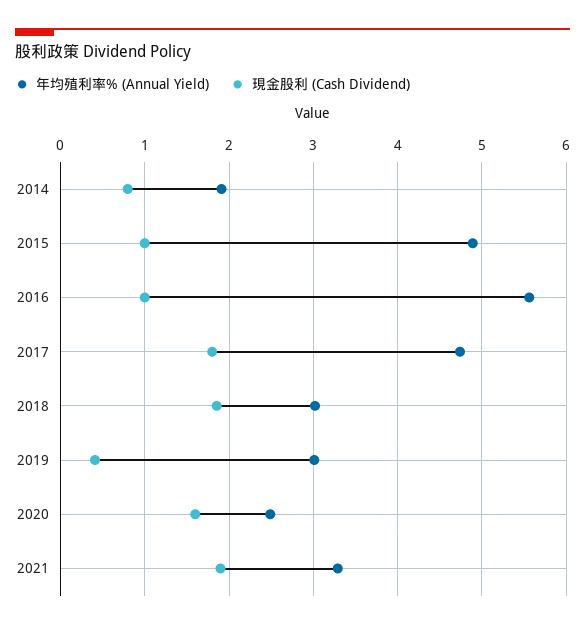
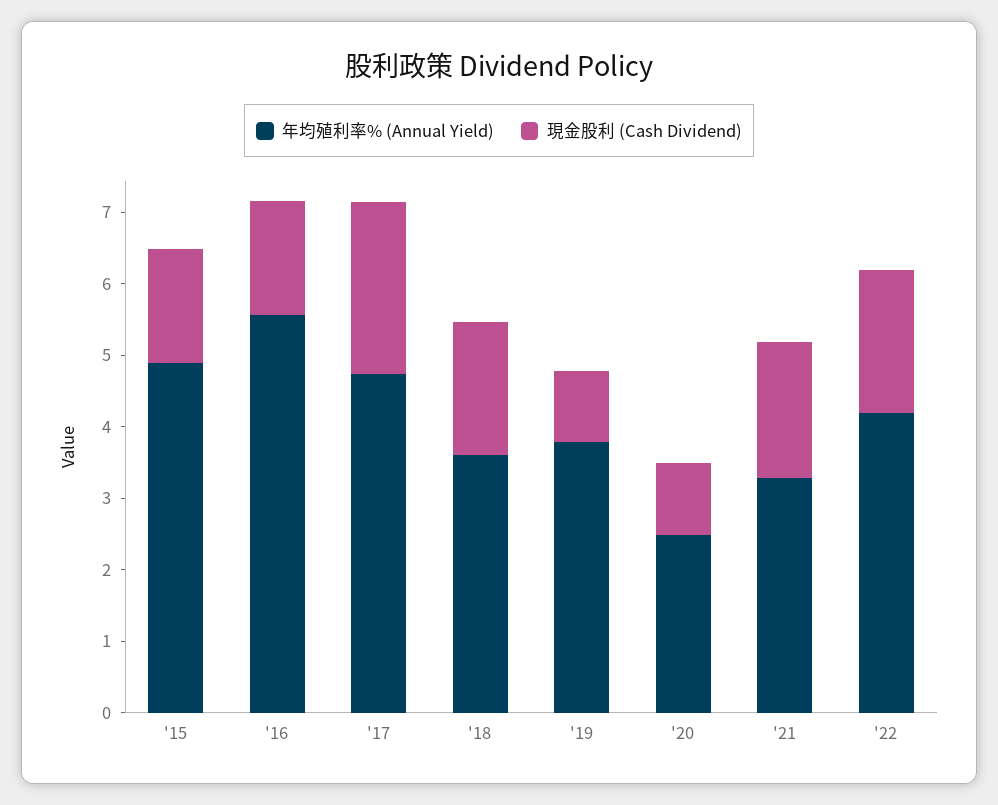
年均殖利率% (Annual Yield), 2014: 1.9 -> none
現金股利 (Cash Dividend), 2014: 0.8 -> none
現金股利 (Cash Dividend), 2015: 1 -> 1.6
現金股利 (Cash Dividend), 2016: 1 -> 1.6
現金股利 (Cash Dividend), 2017: 1.8 -> 2.4
年均殖利率% (Annual Yield), 2018: 3 -> 3.6
年均殖利率% (Annual Yield), 2019: 3 -> 3.8
現金股利 (Cash Dividend), 2019: 0.4 -> 1
現金股利 (Cash Dividend), 2020: 1.6 -> 1
年均殖利率% (Annual Yield), '22: none -> 4.2
現金股利 (Cash Dividend), '22: none -> 2

